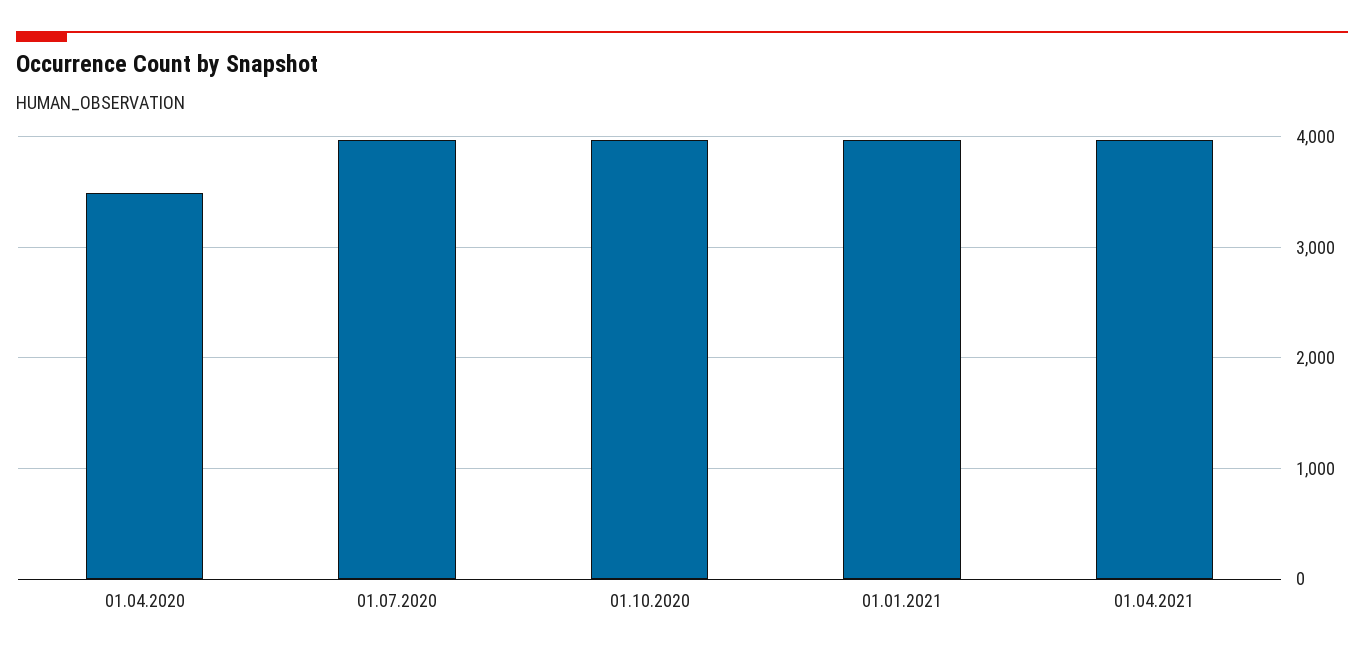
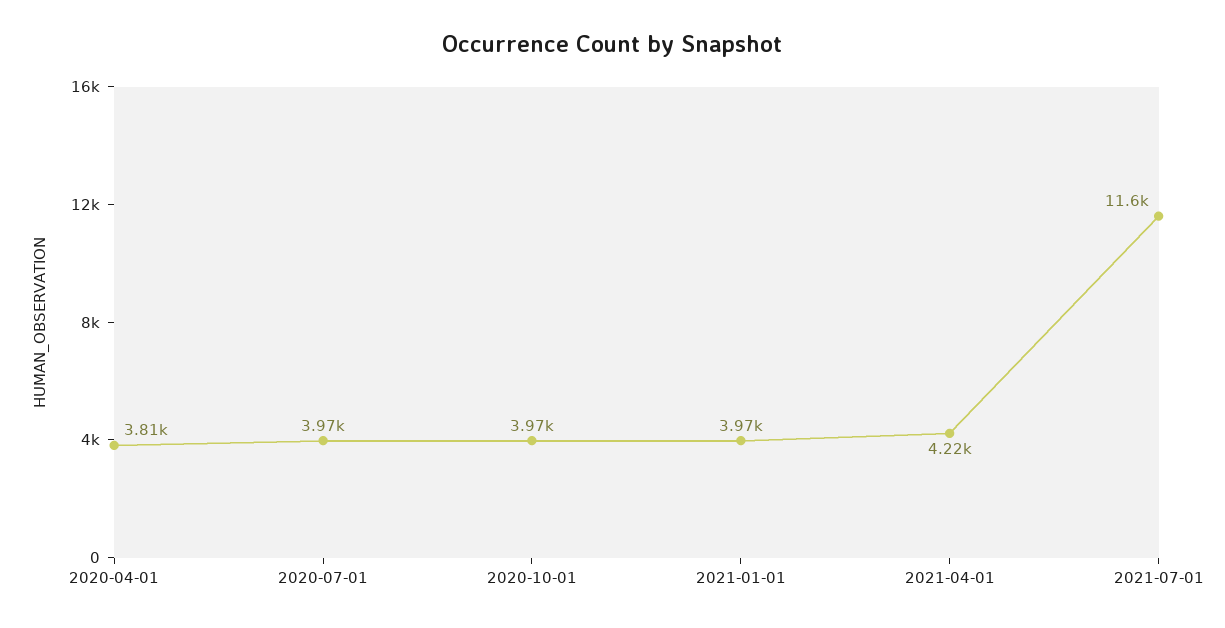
01.04.2020: 3500 -> 3810
01.04.2021: 4000 -> 4220
2021-07-01: none -> 11600

